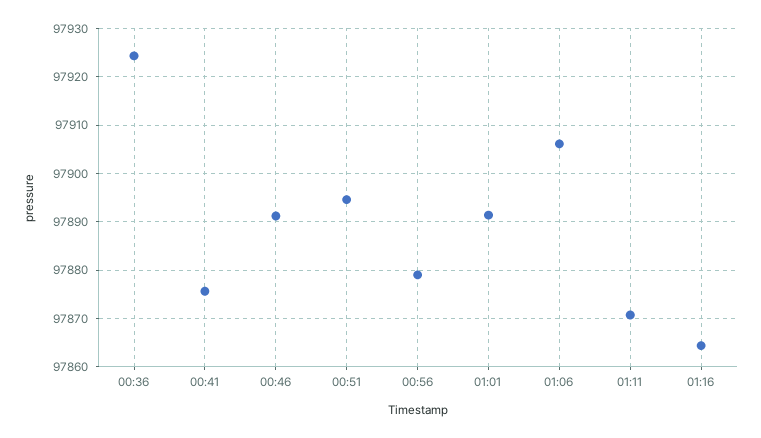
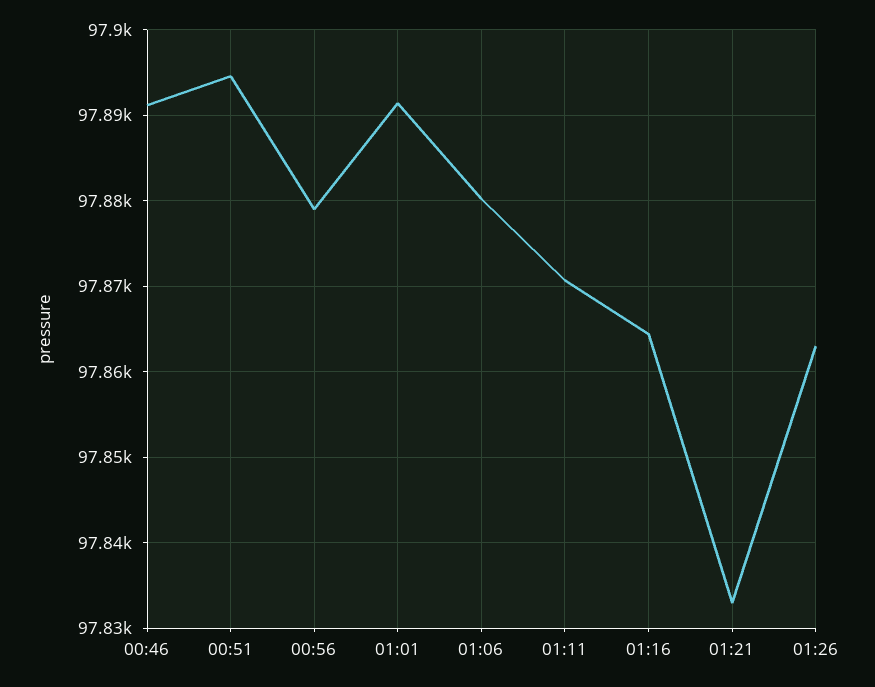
00:36: 97924 -> none
00:41: 97876 -> none
01:06: 97906 -> 97880
01:21: none -> 97833
01:26: none -> 97863

